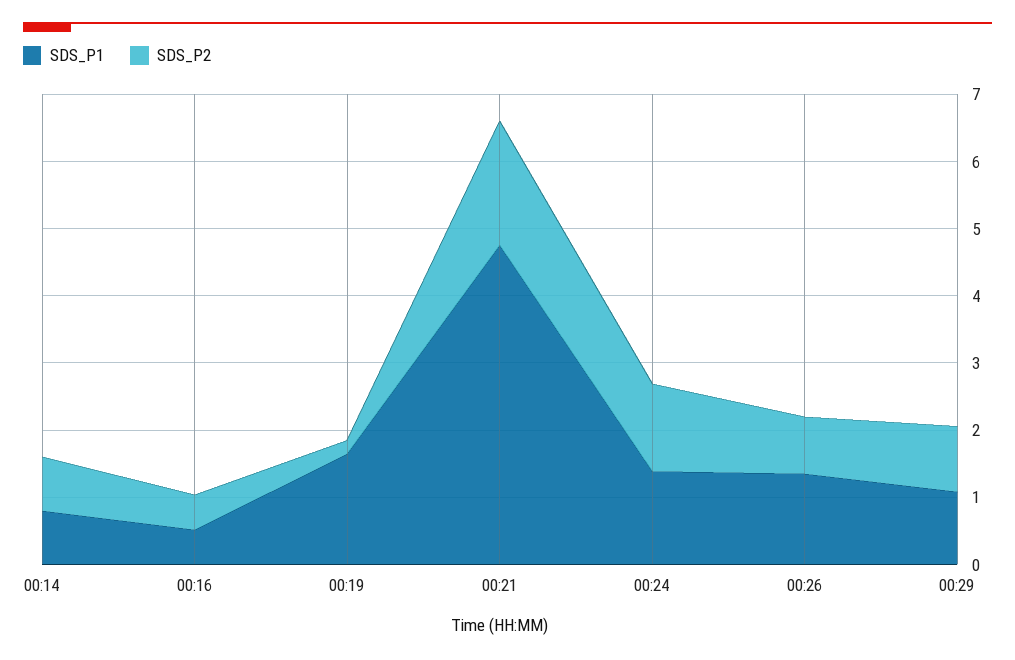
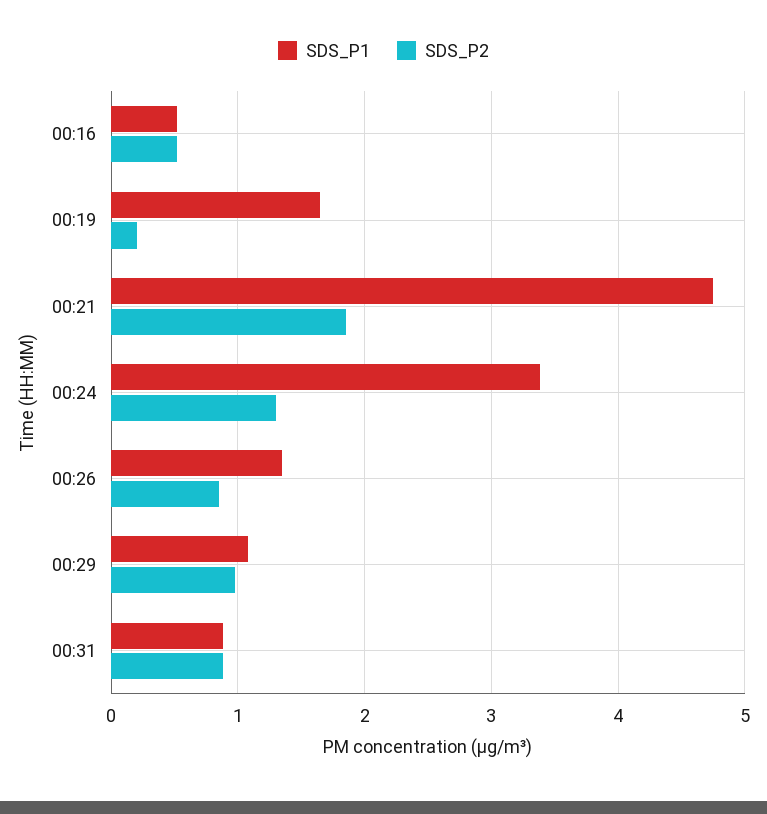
SDS_P1, 00:14: 0.8 -> none
SDS_P2, 00:14: 0.8 -> none
SDS_P1, 00:24: 1.4 -> 3.4
SDS_P1, 00:31: none -> 0.9
SDS_P2, 00:31: none -> 0.9

